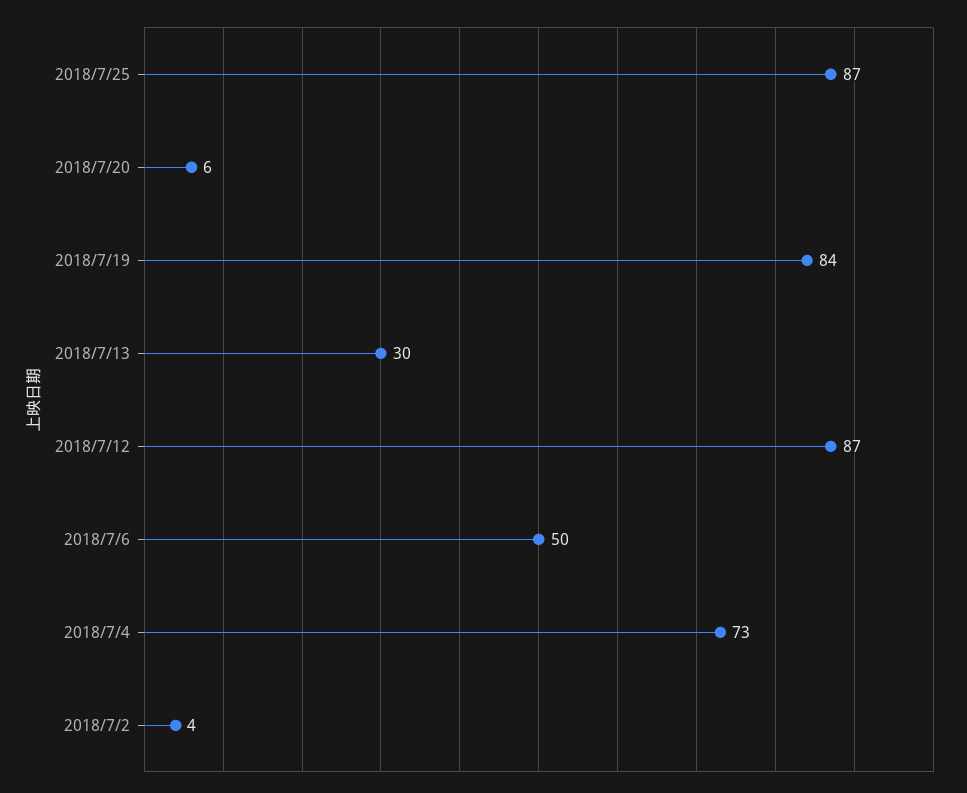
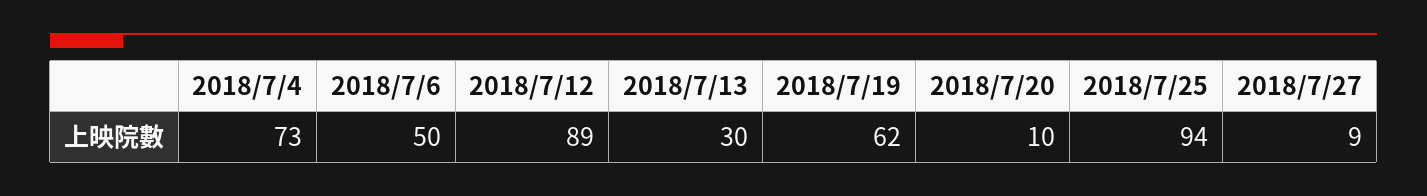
2018/7/25: 87 -> 94
2018/7/20: 6 -> 10
2018/7/19: 84 -> 62
2018/7/12: 87 -> 89
2018/7/2: 4 -> none
2018/7/27: none -> 9

